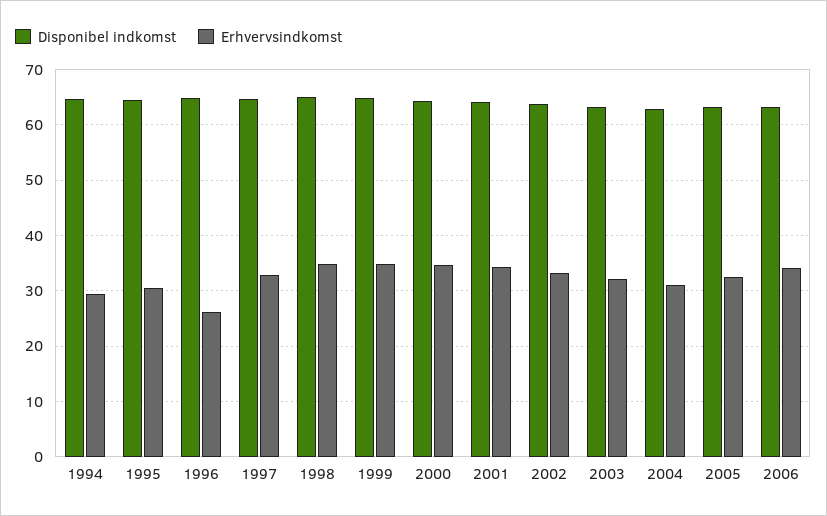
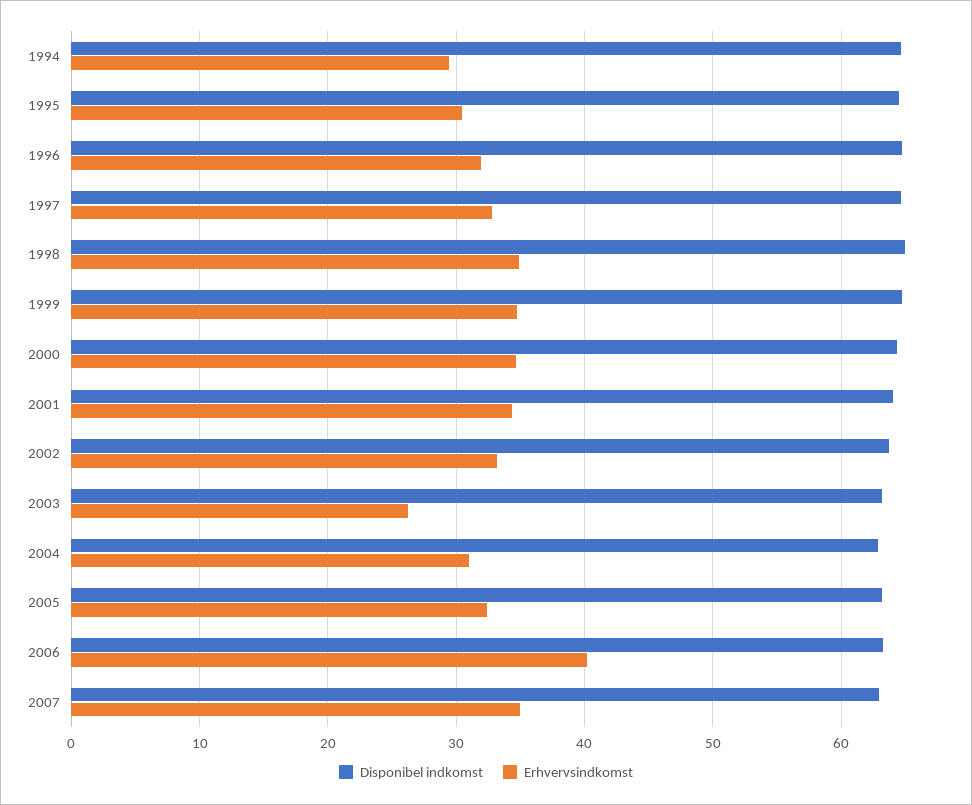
Erhvervsindkomst, 1996: 26 -> 32
Erhvervsindkomst, 2003: 32 -> 26
Erhvervsindkomst, 2006: 34 -> 40
Disponibel indkomst, 2007: none -> 63
Erhvervsindkomst, 2007: none -> 35

